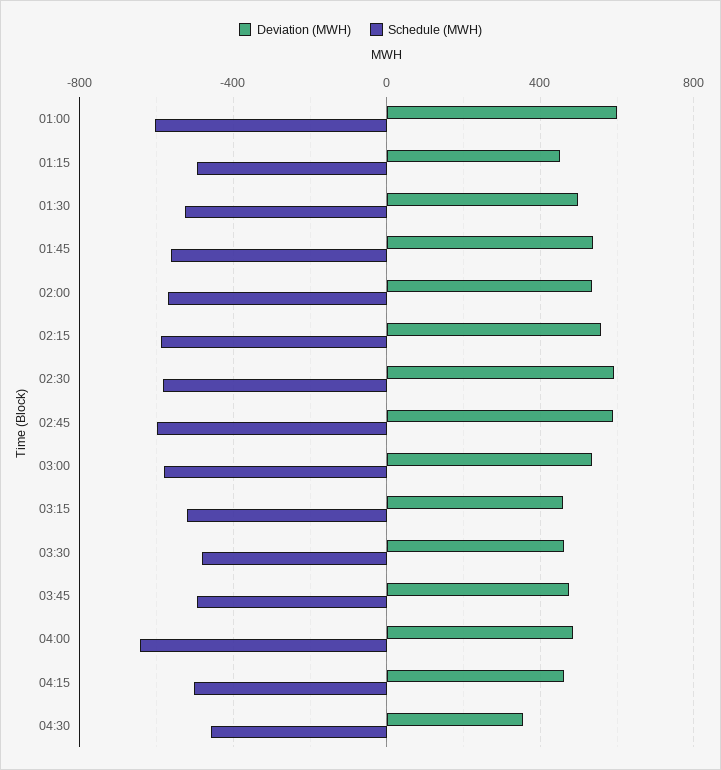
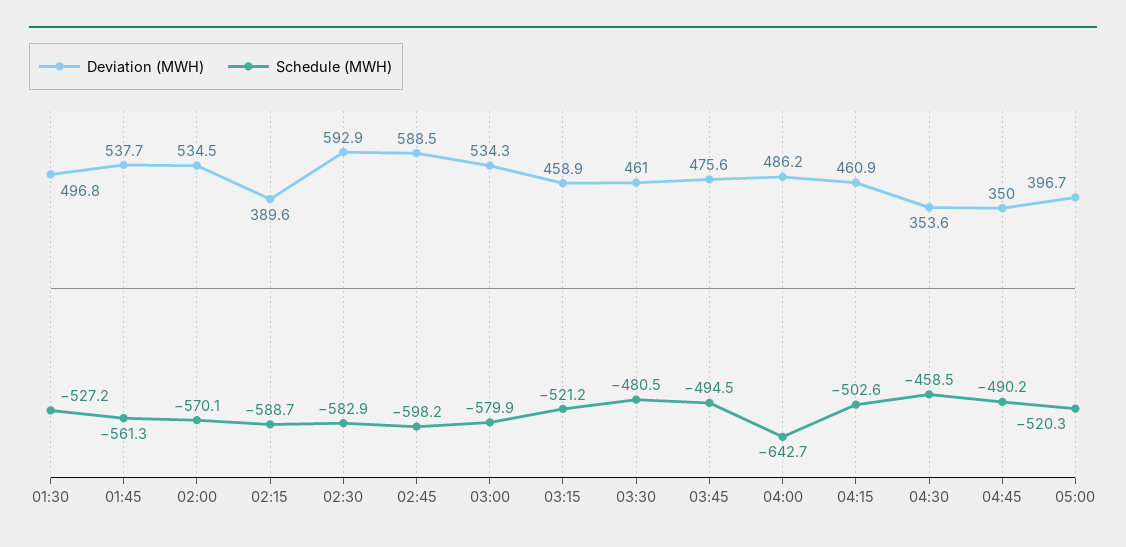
Deviation (MWH), 01:00: 600 -> none
Schedule (MWH), 01:00: -600 -> none
Deviation (MWH), 01:15: 450 -> none
Schedule (MWH), 01:15: -500 -> none
Deviation (MWH), 02:15: 550 -> 389.6
Deviation (MWH), 04:45: none -> 350
Schedule (MWH), 04:45: none -> -490.2
Deviation (MWH), 05:00: none -> 396.7
Schedule (MWH), 05:00: none -> -520.3

